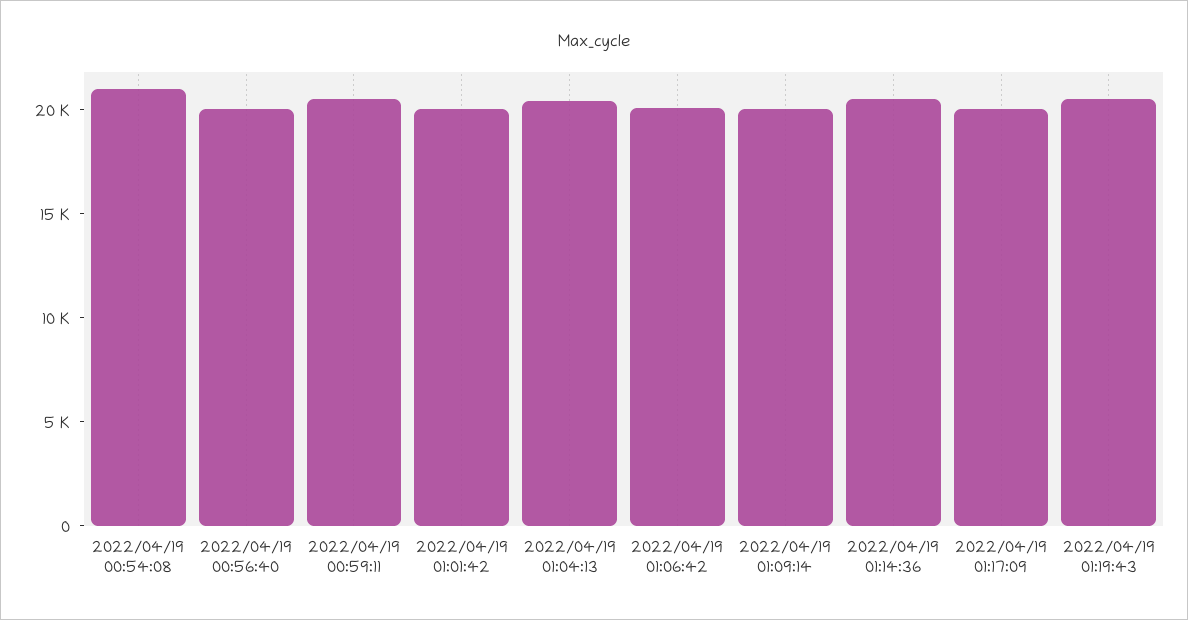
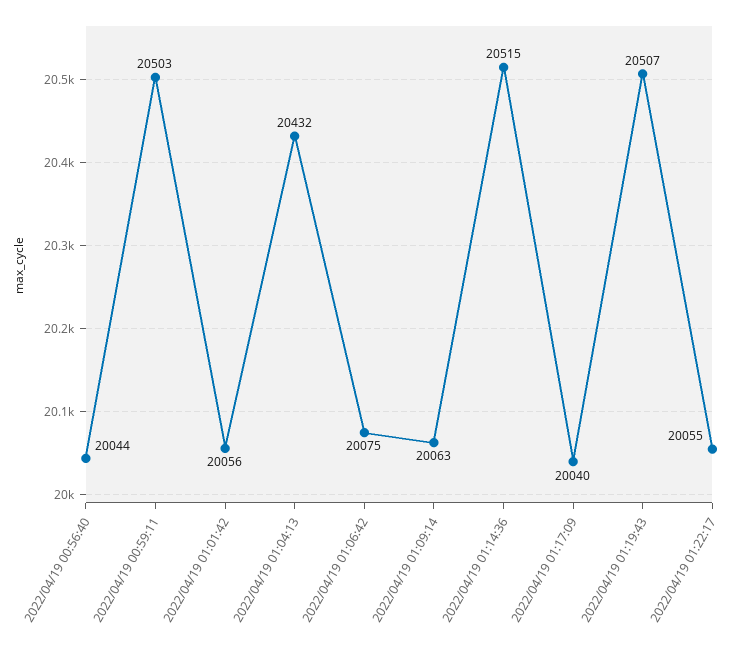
2022/04/19 00:54:08: 21000 -> none
2022/04/19 01:22:17: none -> 20055

